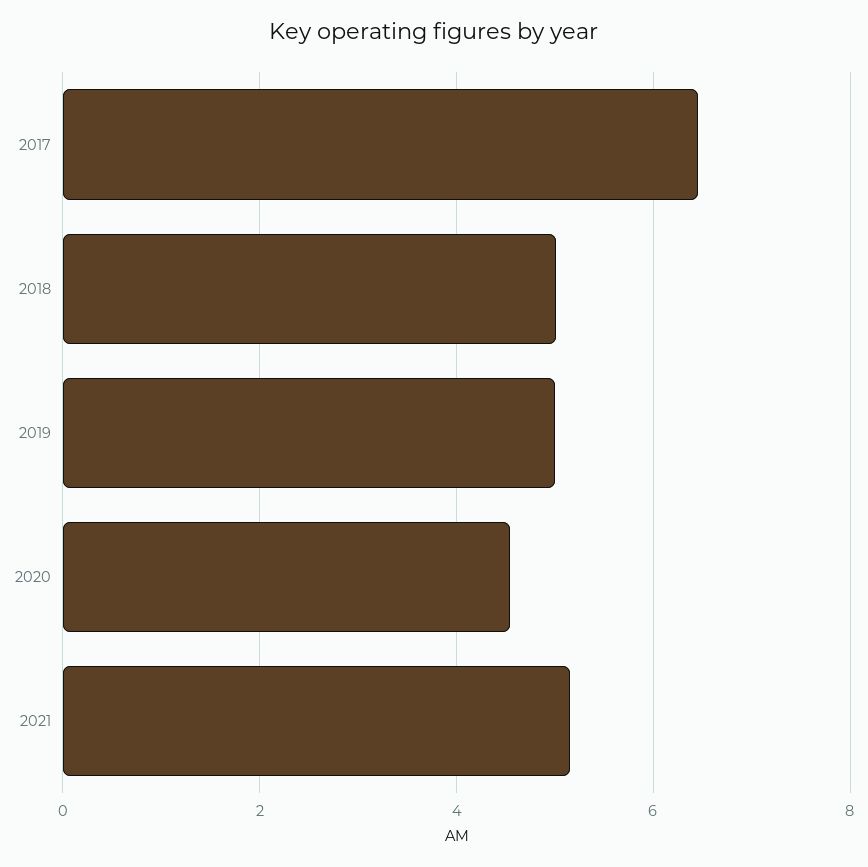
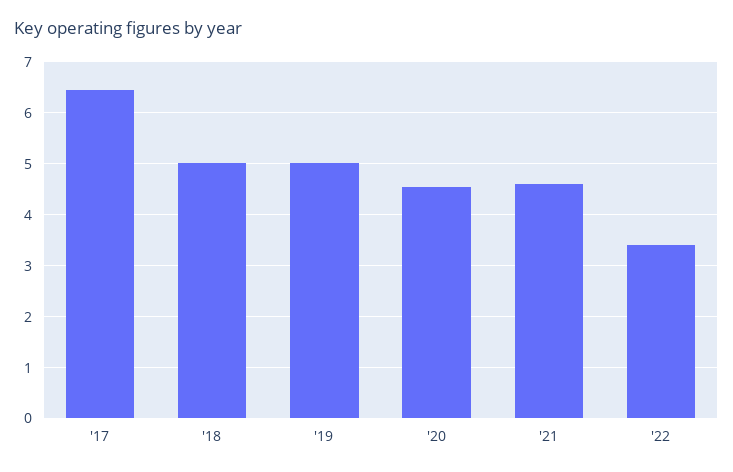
2021: 5.2 -> 4.6
'22: none -> 3.4

